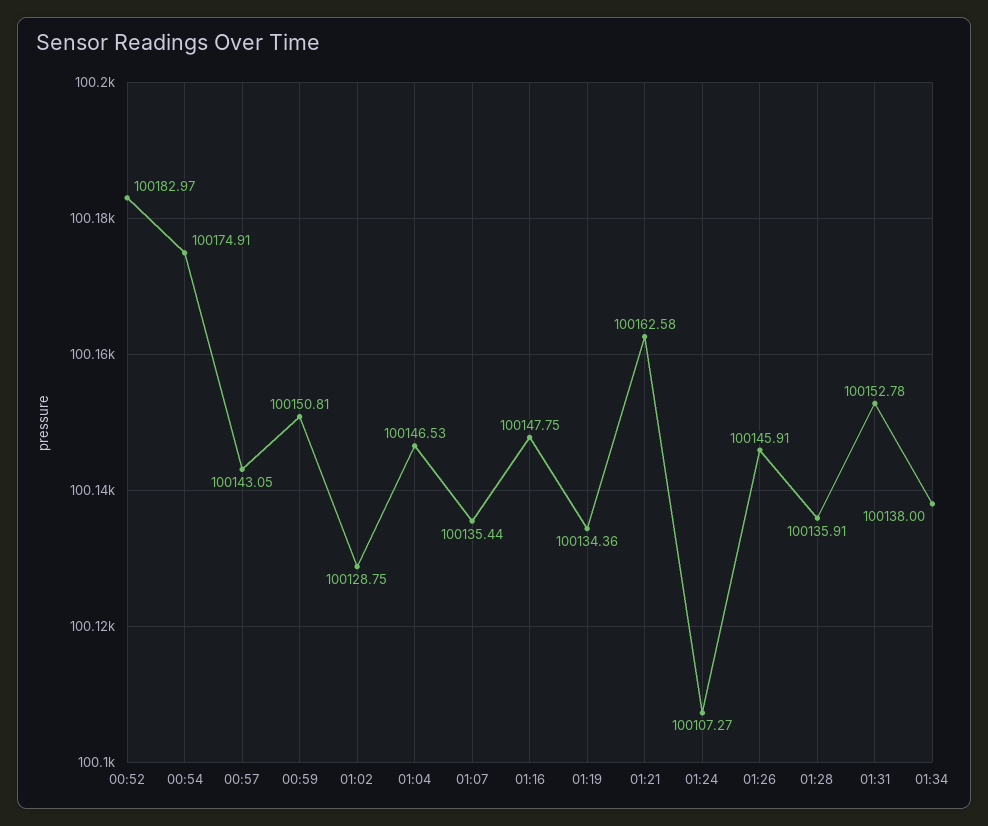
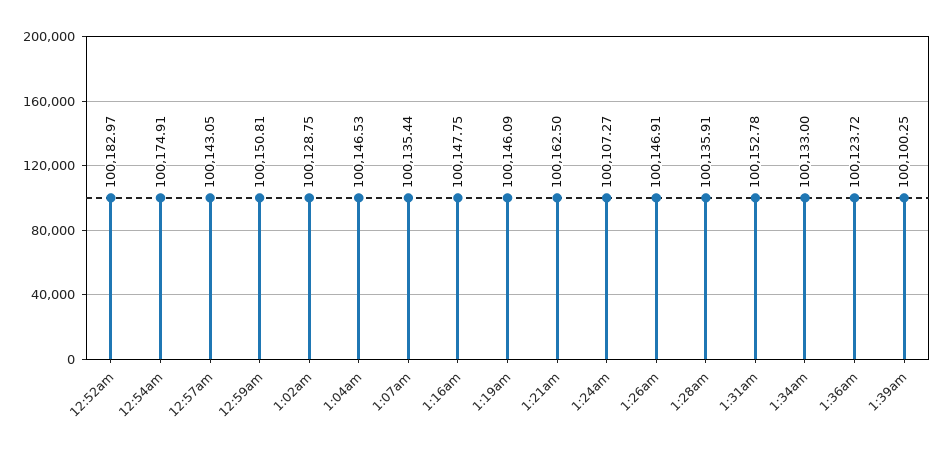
01:19: 100134.36 -> 100146.09
01:21: 100162.58 -> 100162.5
01:26: 100145.91 -> 100146.91
01:34: 100138 -> 100133
1:36am: none -> 100123.72
1:39am: none -> 100100.25

